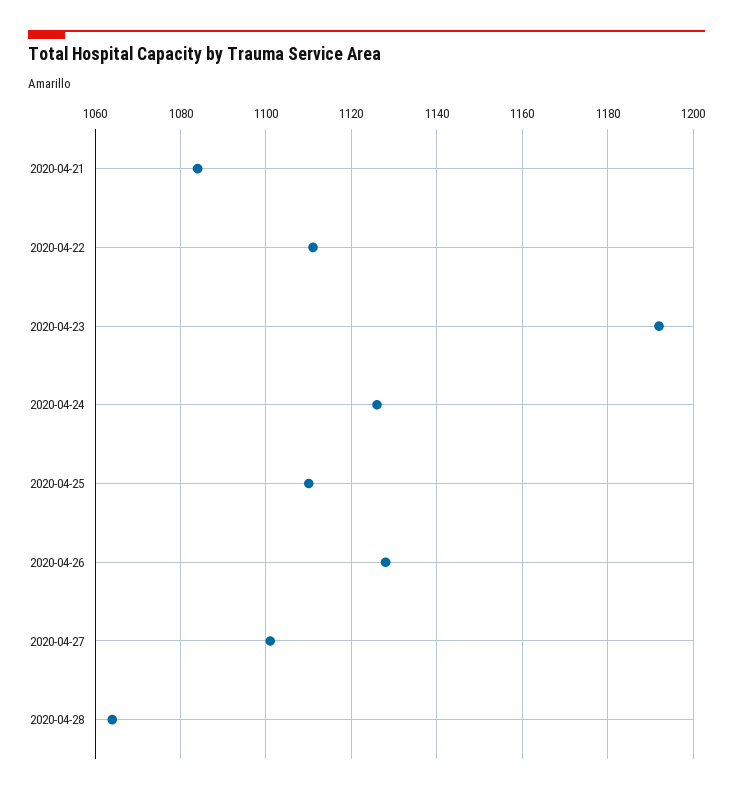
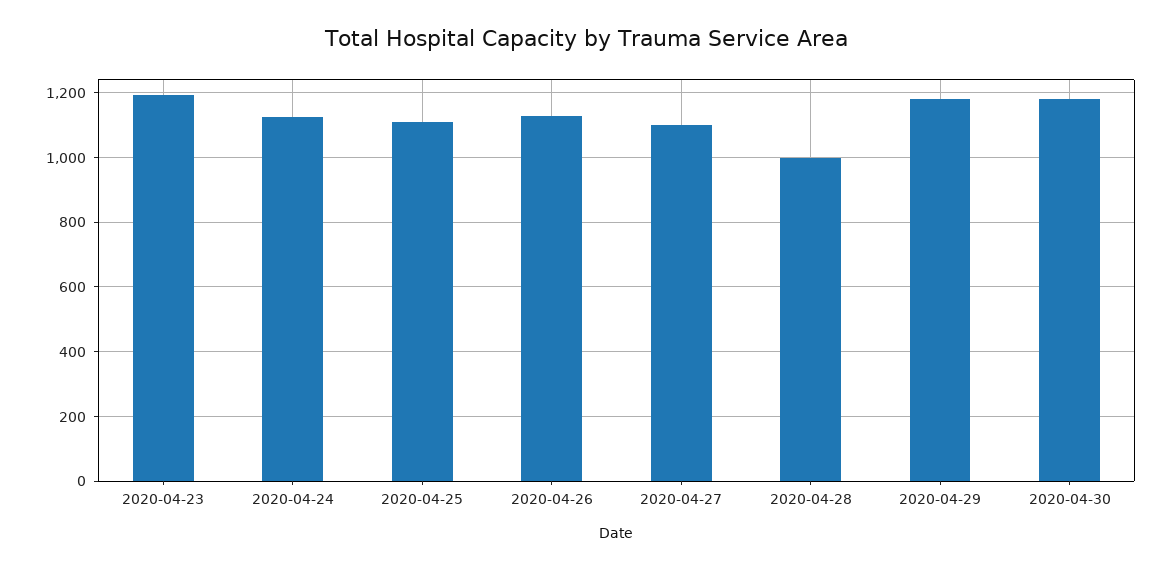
2020-04-21: 1085 -> none
2020-04-22: 1110 -> none
2020-04-28: 1065 -> 1000
2020-04-29: none -> 1180
2020-04-30: none -> 1180

